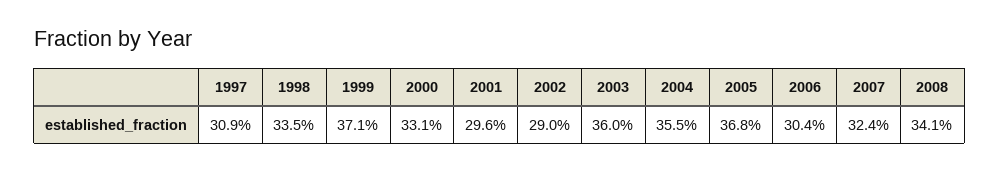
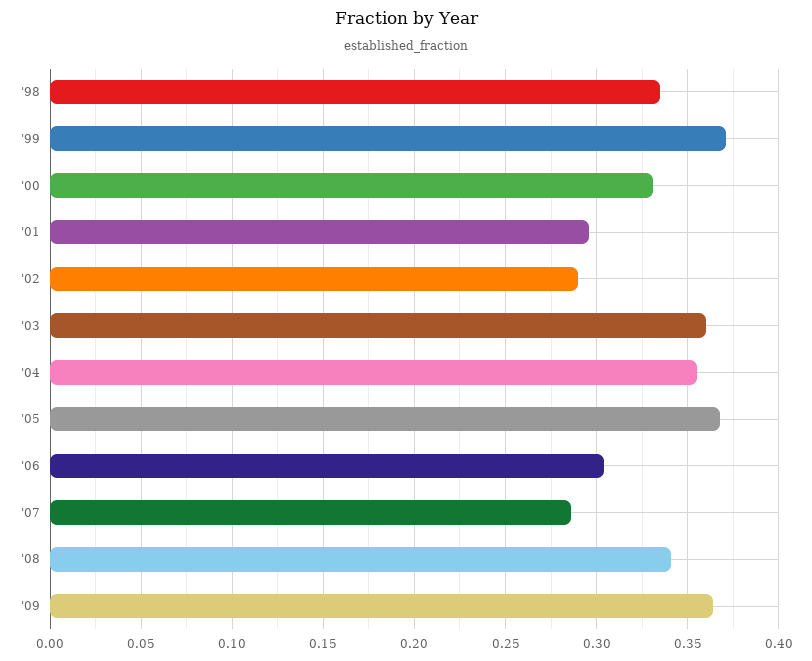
1997: 0.309 -> none
2007: 0.324 -> 0.285
'09: none -> 0.365

